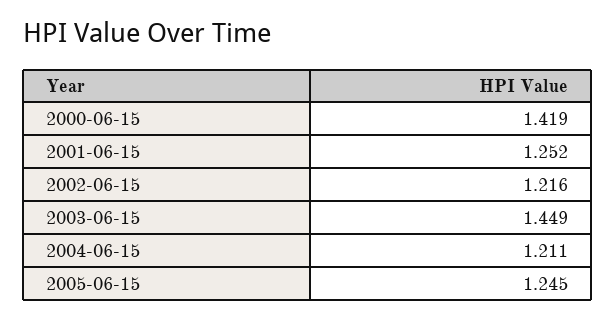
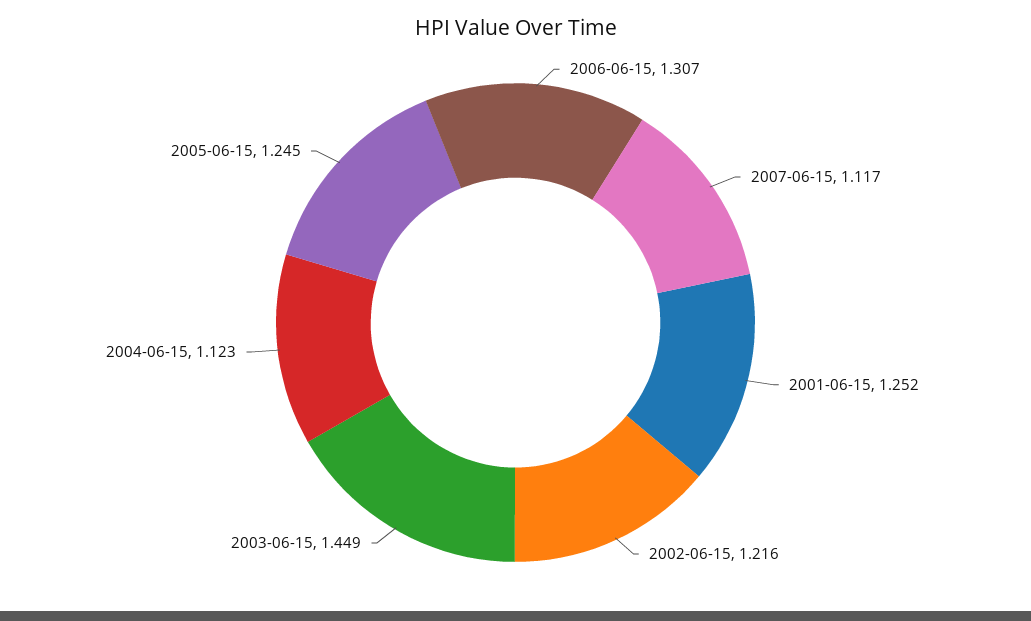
2000-06-15: 1.419 -> none
2004-06-15: 1.211 -> 1.123
2006-06-15: none -> 1.307
2007-06-15: none -> 1.117

